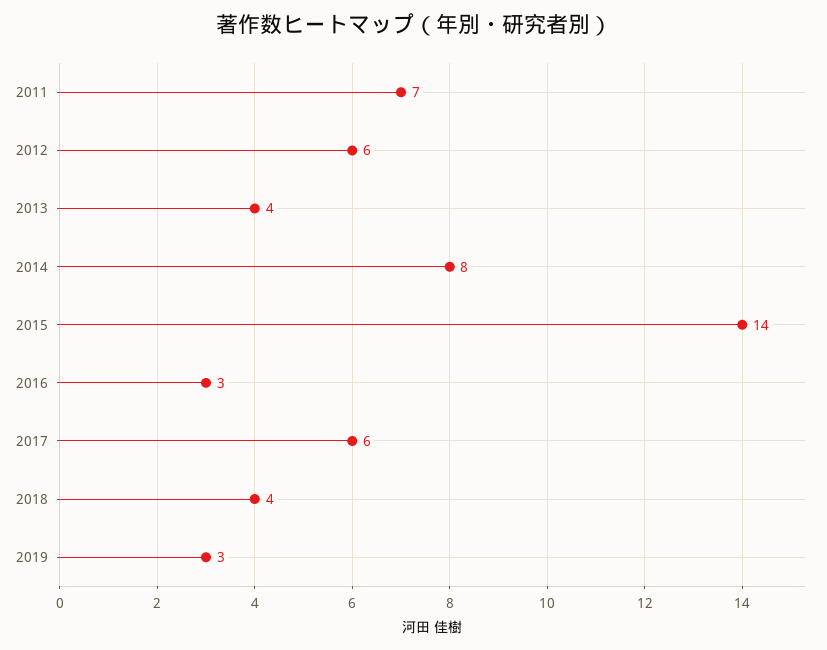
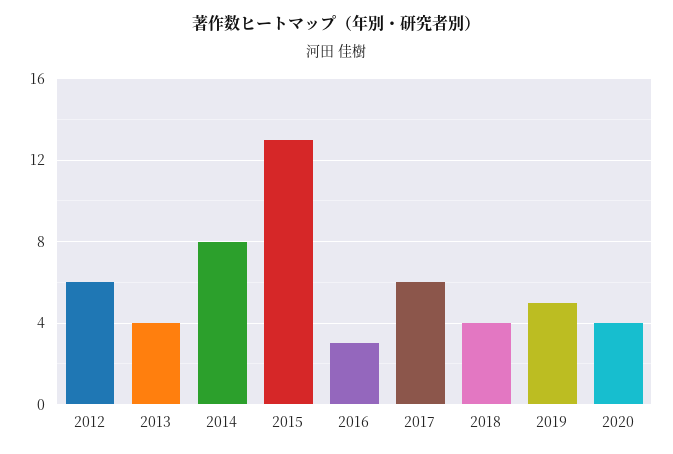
2011: 7 -> none
2015: 14 -> 13
2019: 3 -> 5
2020: none -> 4

